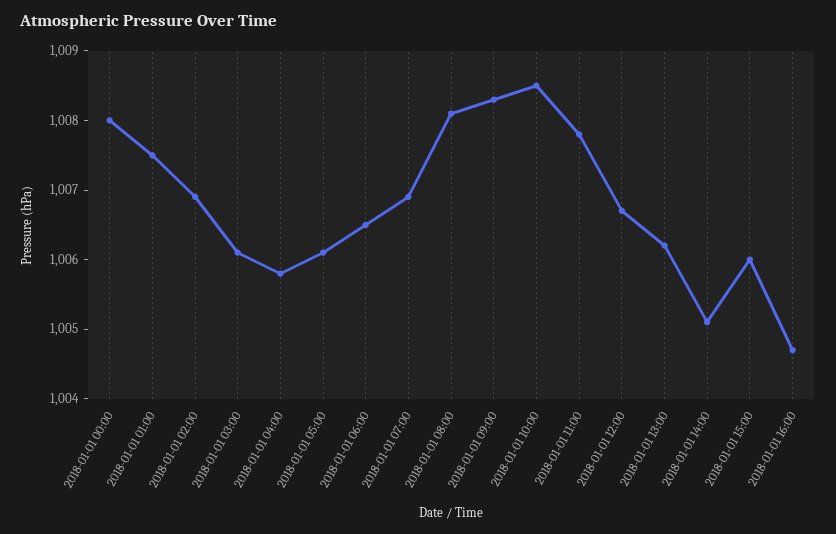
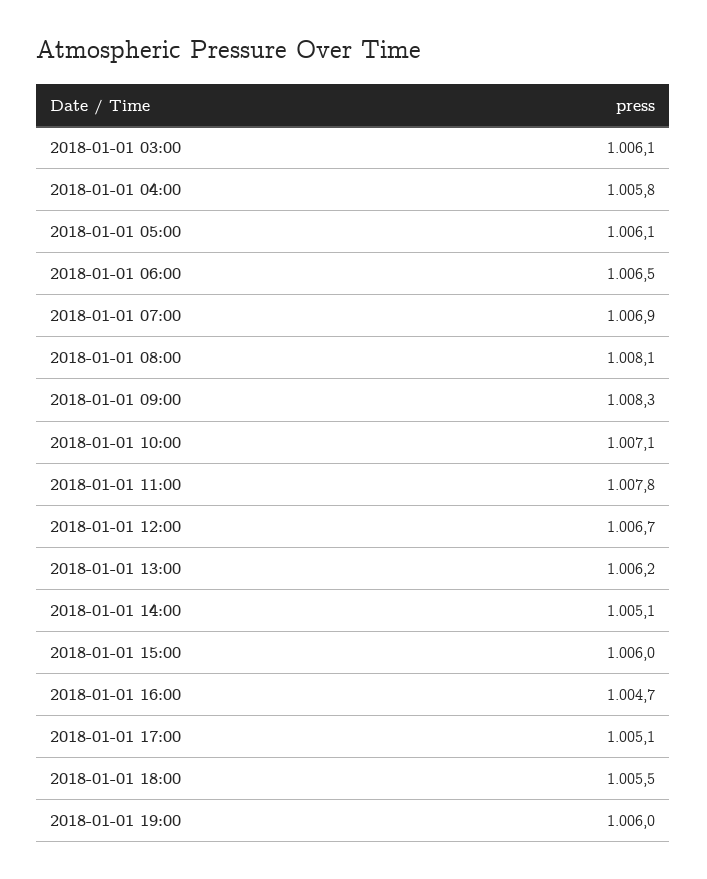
2018-01-01 00:00: 1008 -> none
2018-01-01 01:00: 1007.5 -> none
2018-01-01 02:00: 1007 -> none
2018-01-01 10:00: 1008.5 -> 1007.1
2018-01-01 17:00: none -> 1005.1
2018-01-01 18:00: none -> 1005.5
2018-01-01 19:00: none -> 1006

